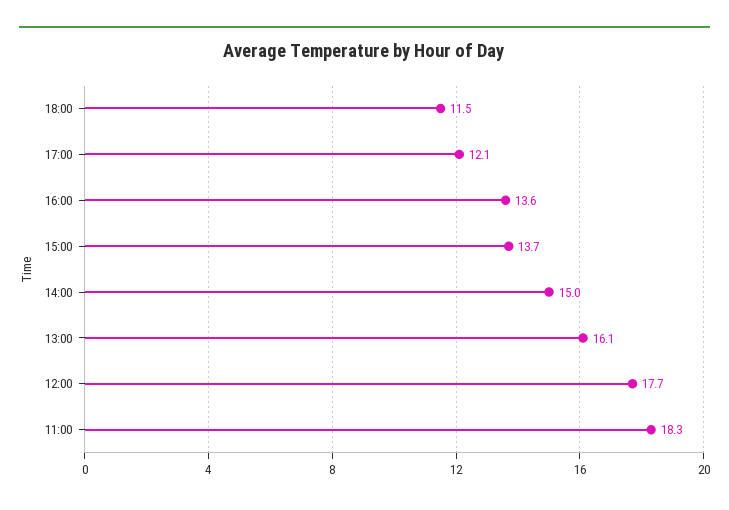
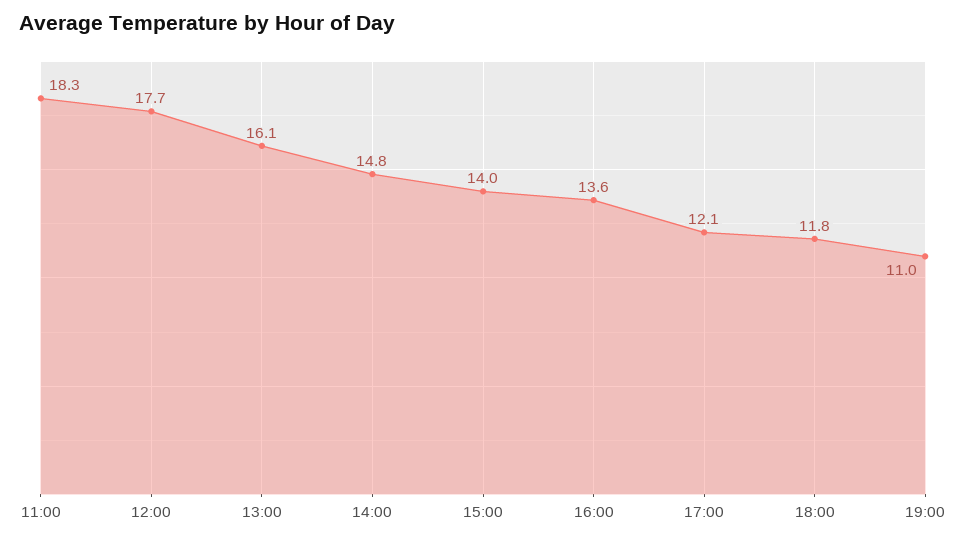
18:00: 11.5 -> 11.8
15:00: 13.7 -> 14
14:00: 15 -> 14.8
19:00: none -> 11

